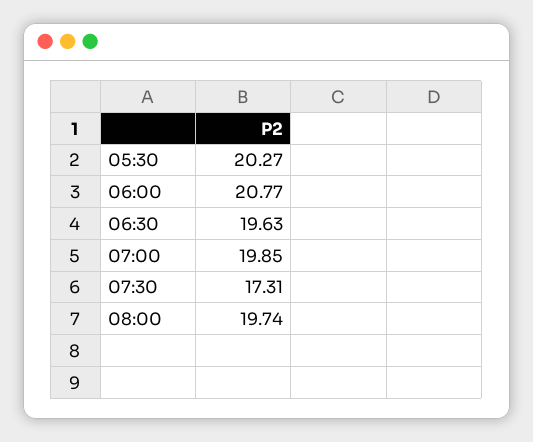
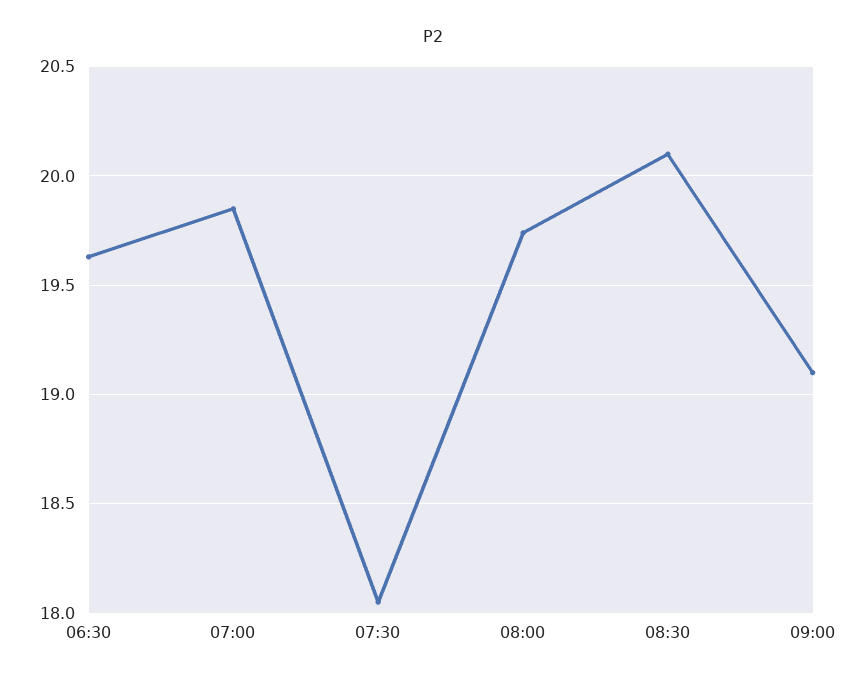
05:30: 20.27 -> none
06:00: 20.77 -> none
07:30: 17.31 -> 18.05
08:30: none -> 20.1
09:00: none -> 19.1

